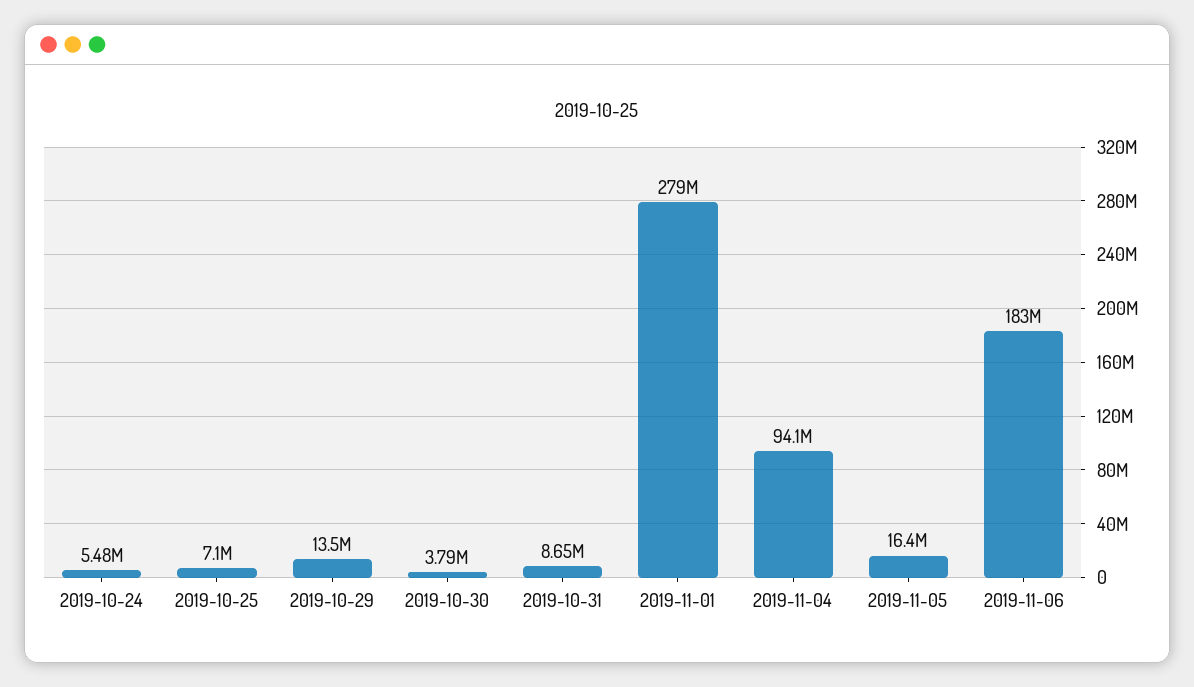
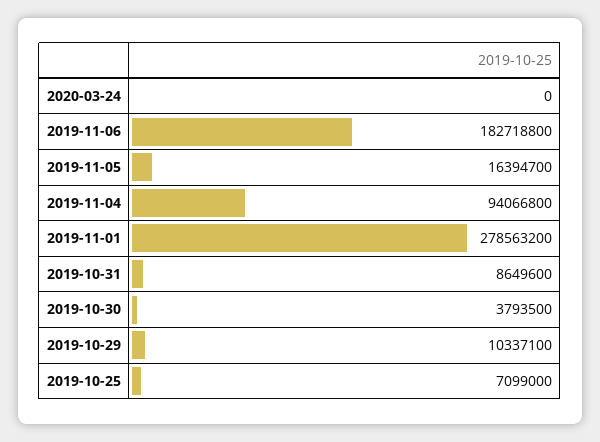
2019-10-24: 5480000 -> none
2019-10-29: 13500000 -> 10337100
2020-03-24: none -> 0

